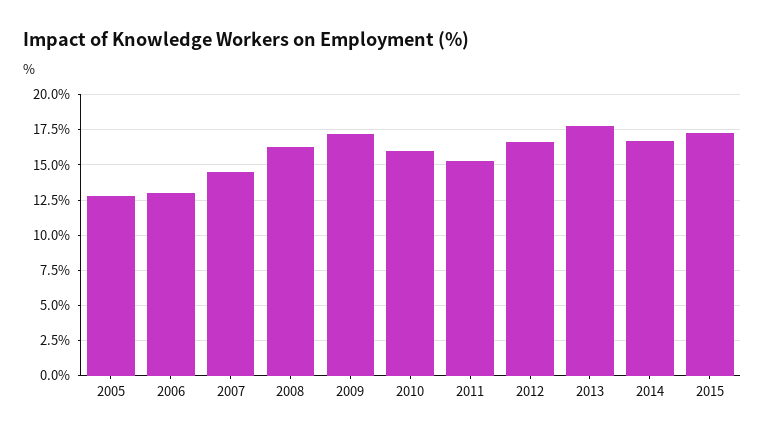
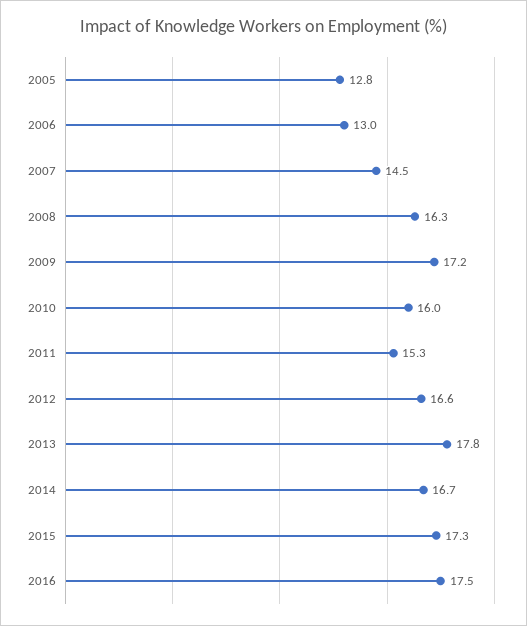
2016: none -> 17.5

